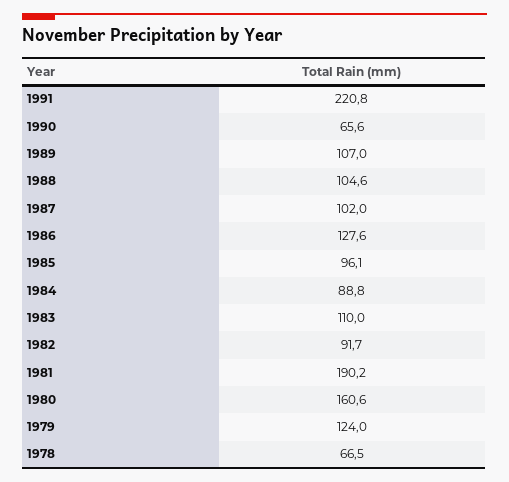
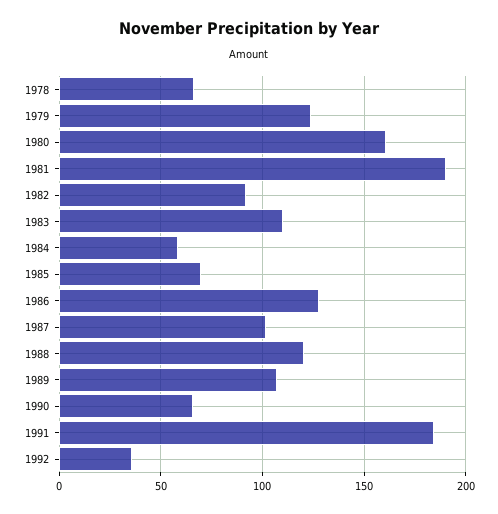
1991: 220.8 -> 185
1988: 104.6 -> 120
1985: 96.1 -> 70
1984: 88.8 -> 60
1992: none -> 35

